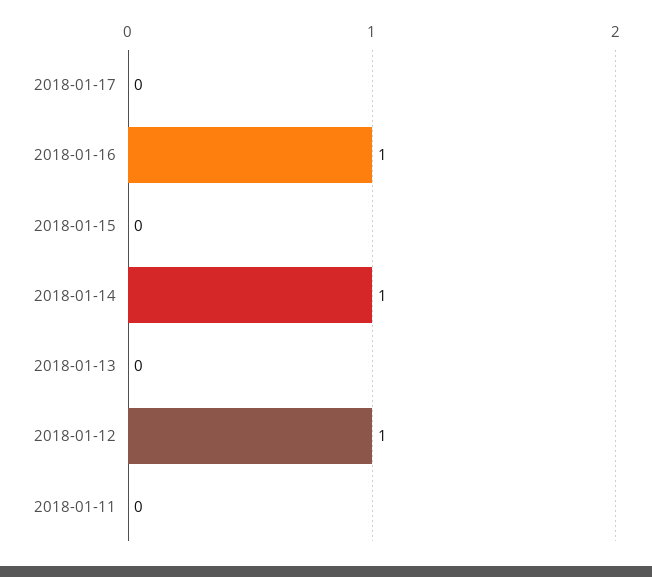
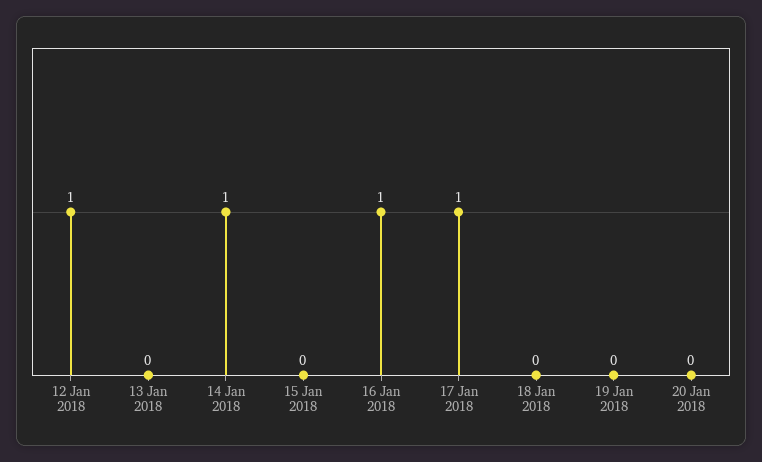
2018-01-17: 0 -> 1
2018-01-11: 0 -> none
18 Jan 2018: none -> 0
19 Jan 2018: none -> 0
20 Jan 2018: none -> 0

